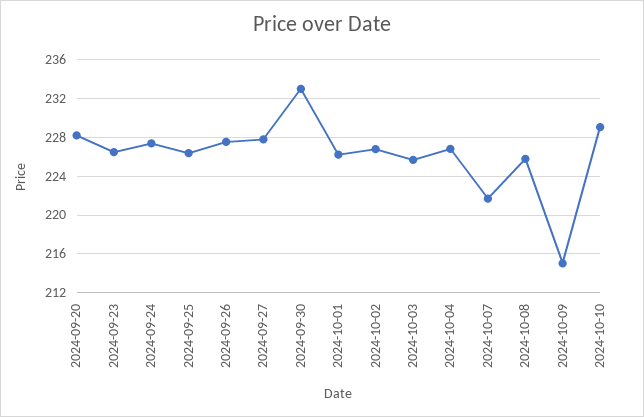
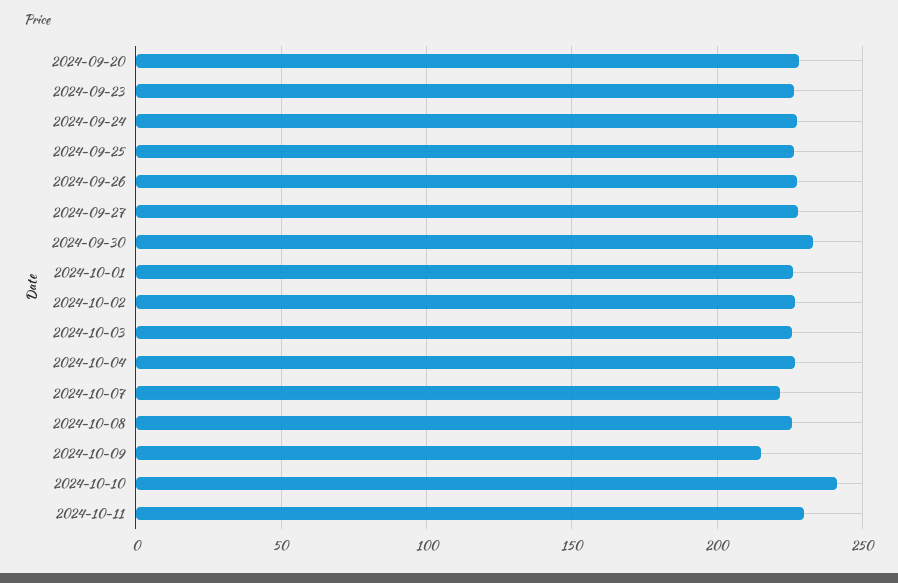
2024-10-10: 229 -> 240
2024-10-11: none -> 230

